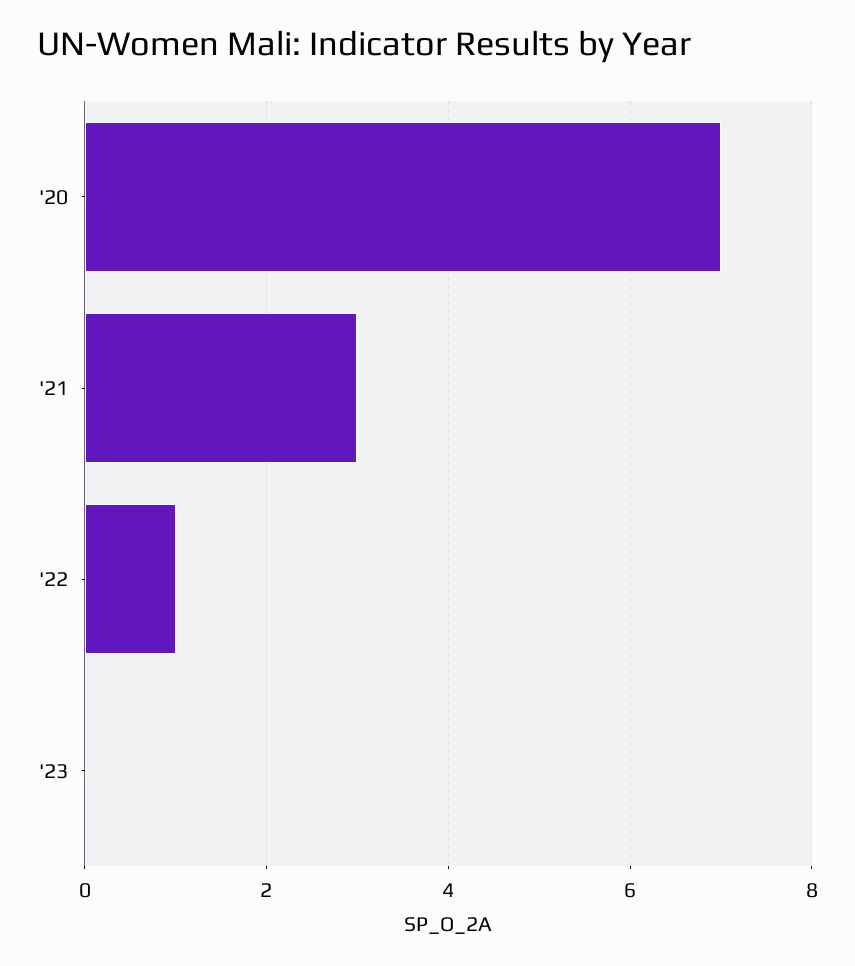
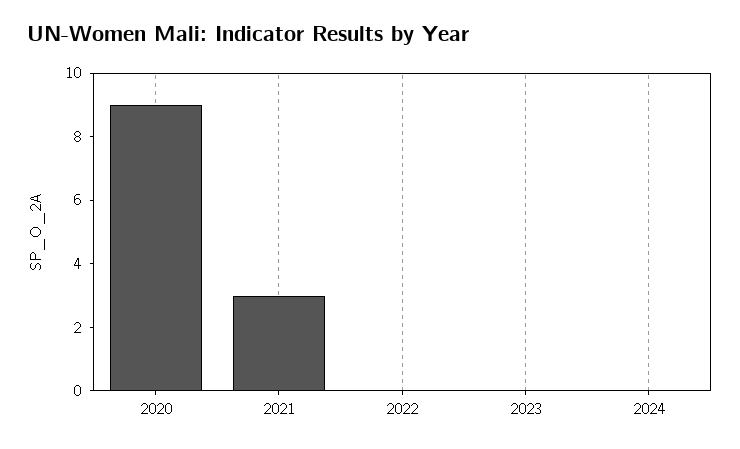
'20: 7 -> 9
'22: 1 -> 0
2024: none -> 0

